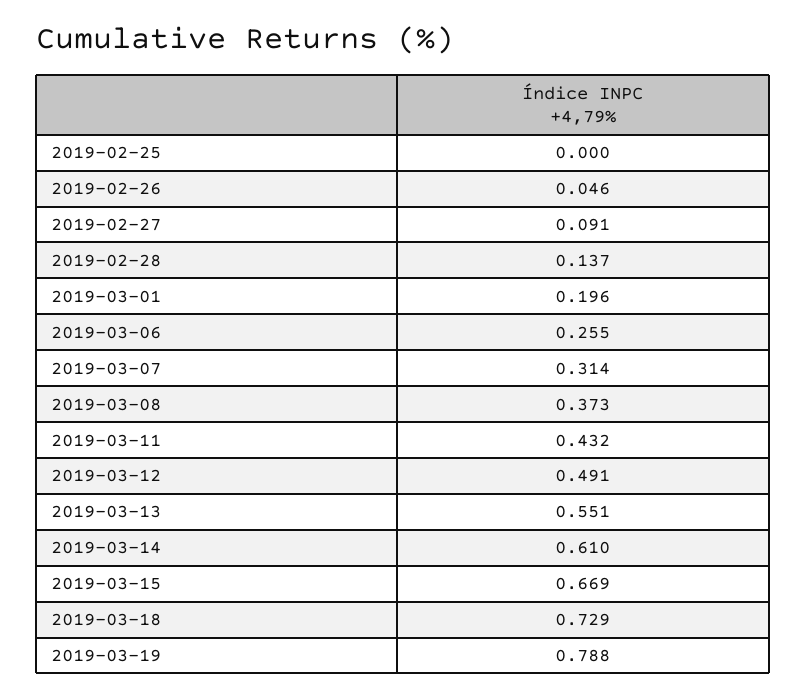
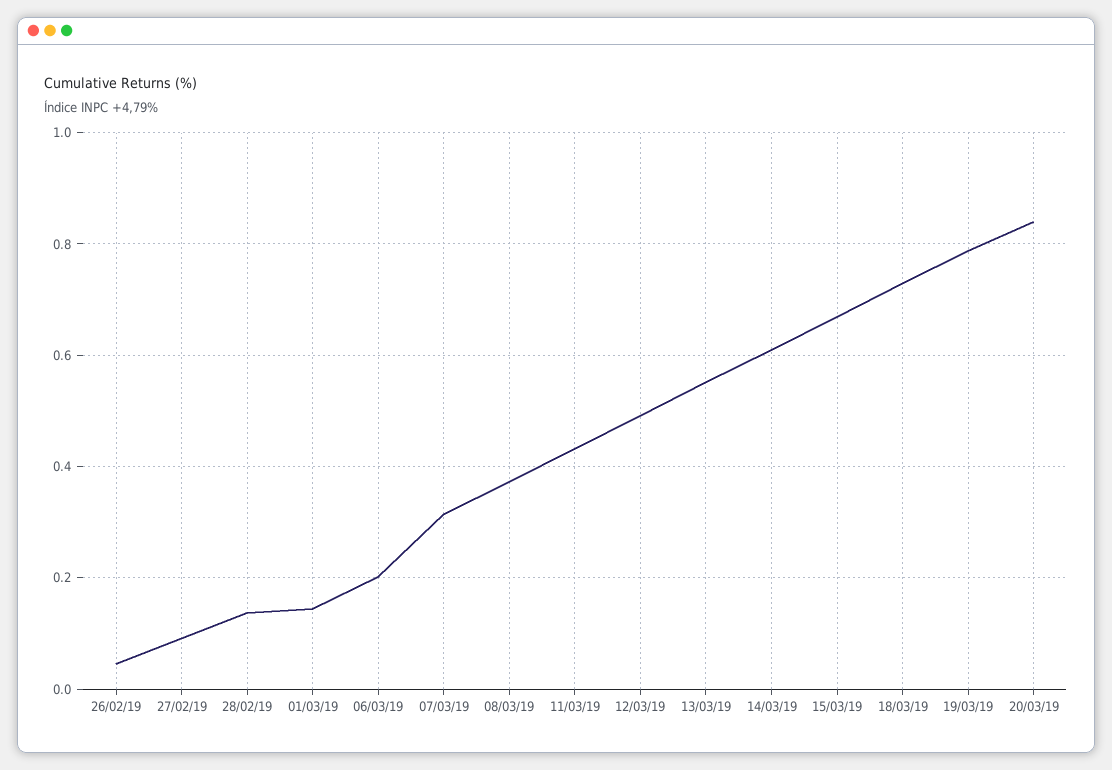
2019-02-25: 0 -> none
2019-03-01: 0.196 -> 0.14
2019-03-06: 0.255 -> 0.2
20/03/19: none -> 0.84

